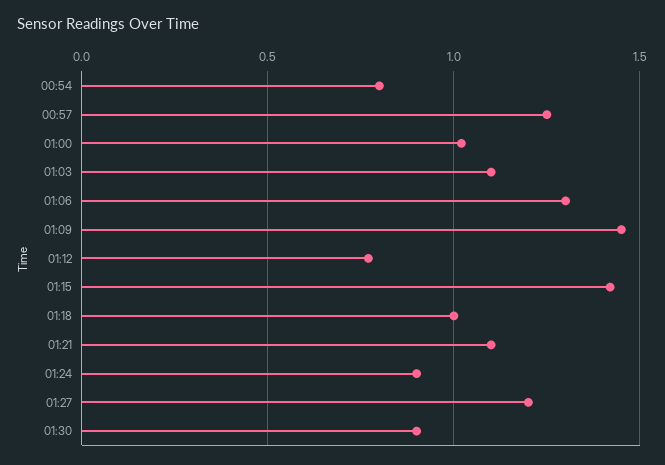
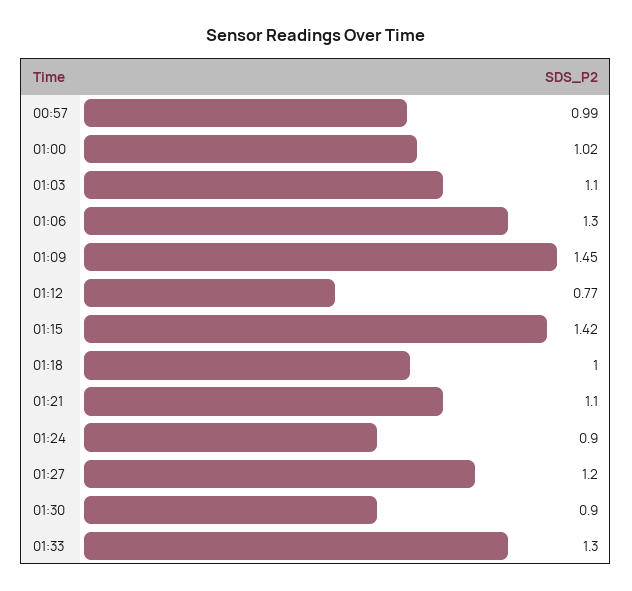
00:54: 0.8 -> none
00:57: 1.25 -> 0.99
01:33: none -> 1.3

